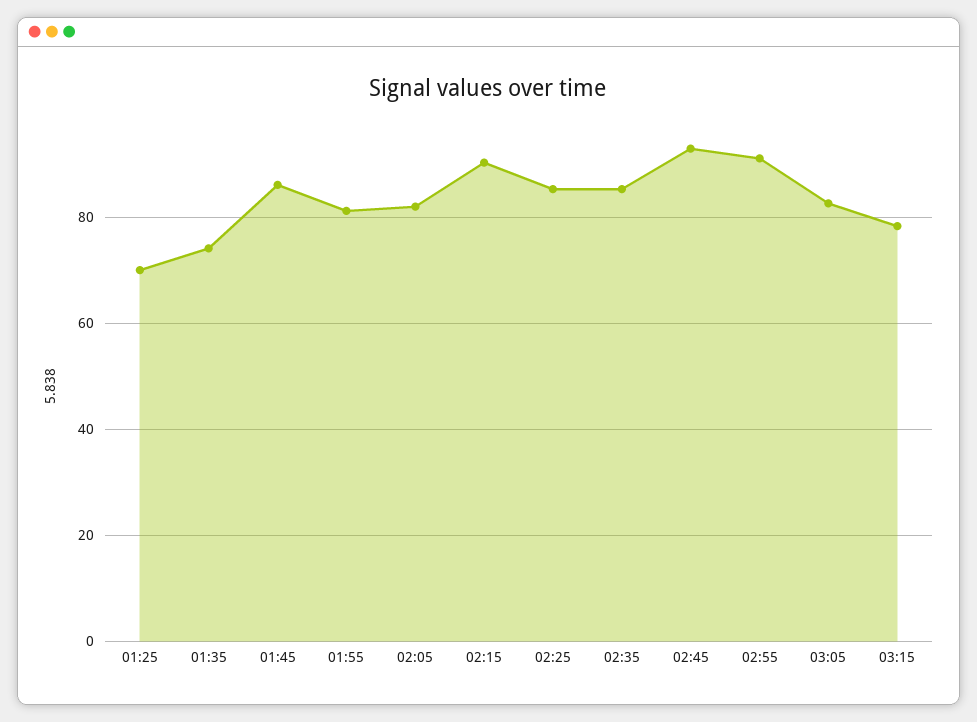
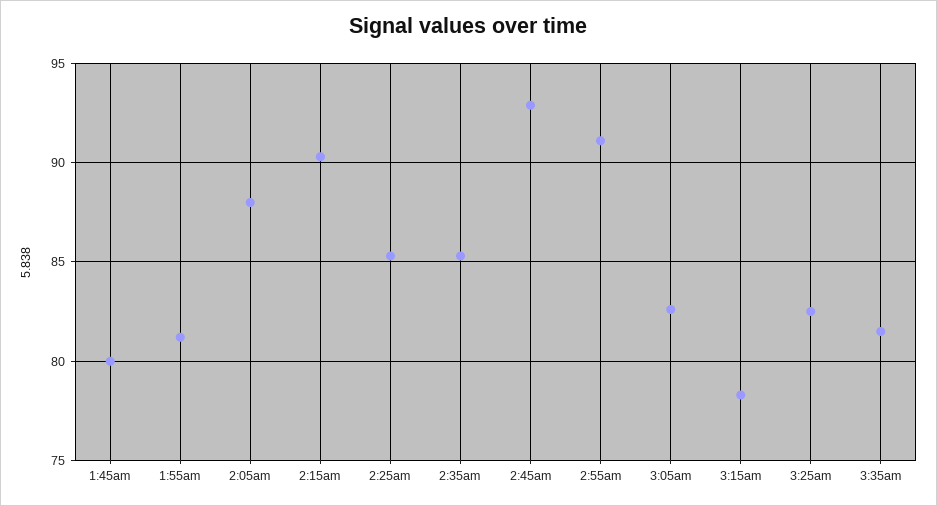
01:25: 70 -> none
01:35: 74 -> none
01:45: 86 -> 80
02:05: 82 -> 88
3:25am: none -> 82.5
3:35am: none -> 81.5

